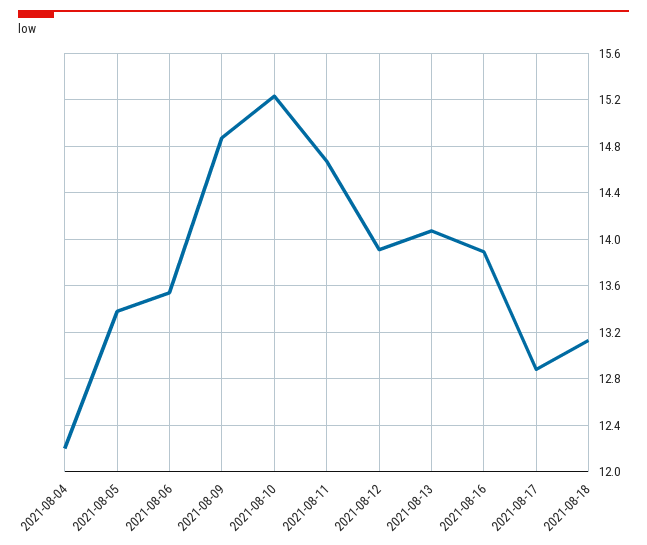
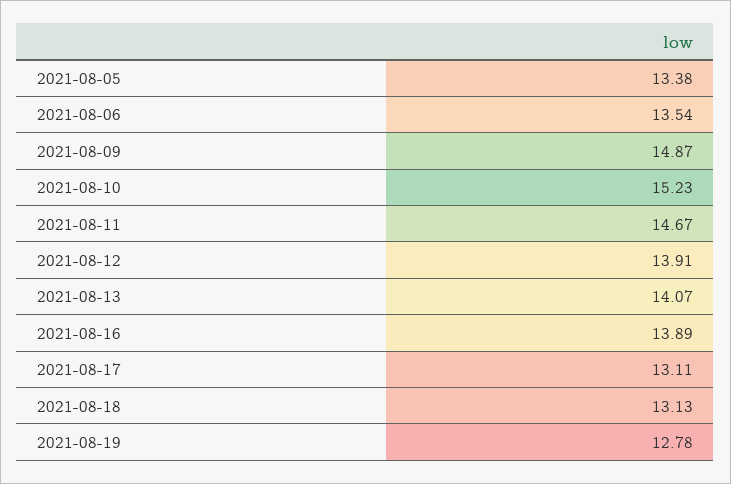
2021-08-04: 12.2 -> none
2021-08-17: 12.9 -> 13.11
2021-08-19: none -> 12.78

